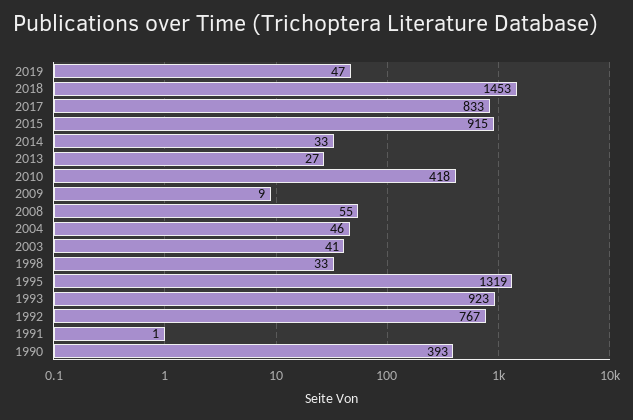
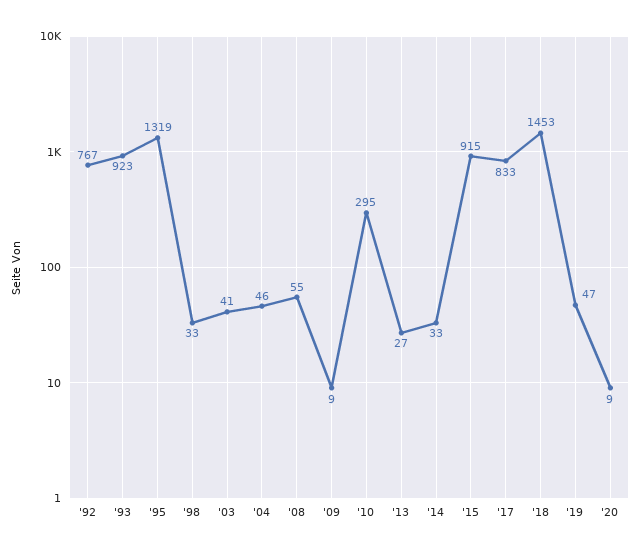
2010: 418 -> 295
1991: 1 -> none
1990: 393 -> none
'20: none -> 9

